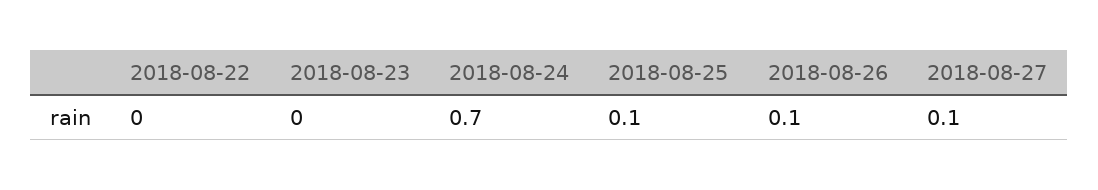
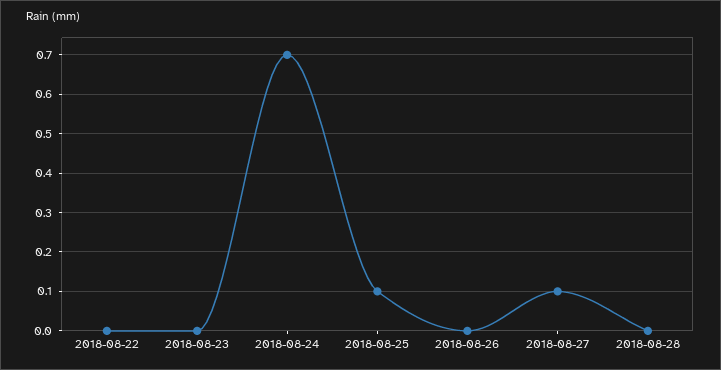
2018-08-26: 0.1 -> 0
2018-08-28: none -> 0

